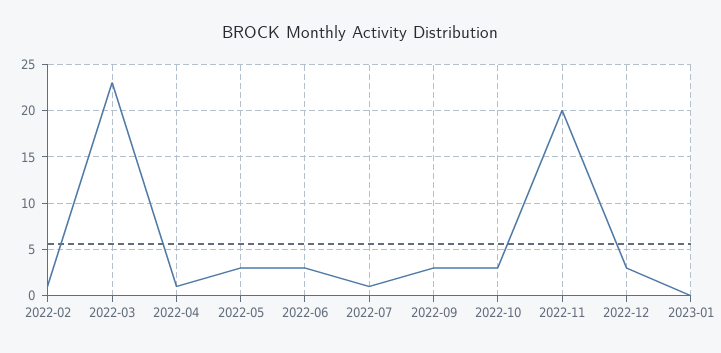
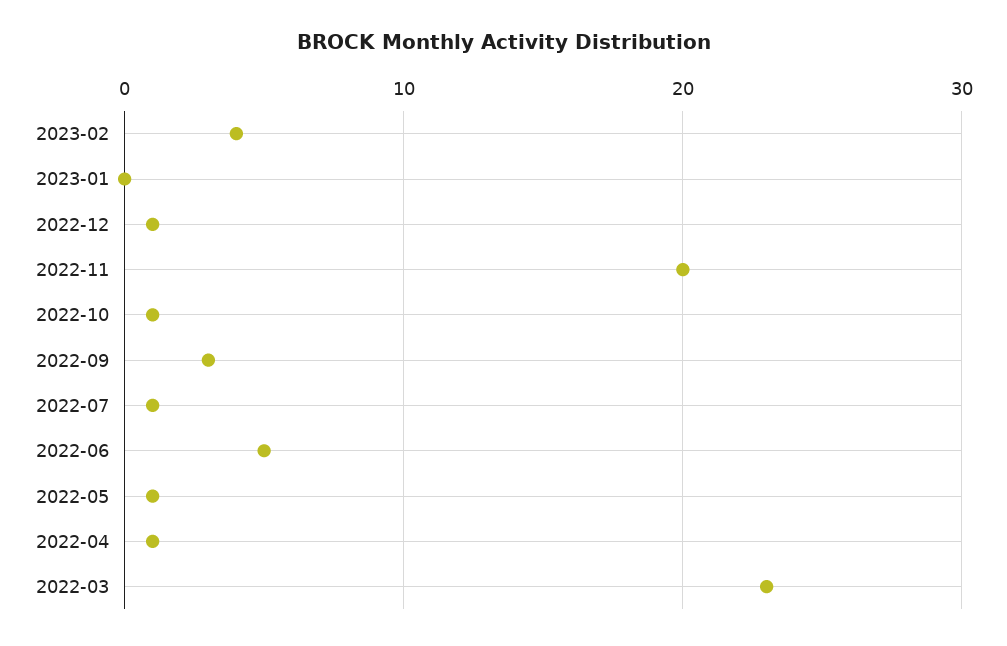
2022-02: 1 -> none
2022-05: 3 -> 1
2022-06: 3 -> 5
2022-10: 3 -> 1
2022-12: 3 -> 1
2023-02: none -> 4

